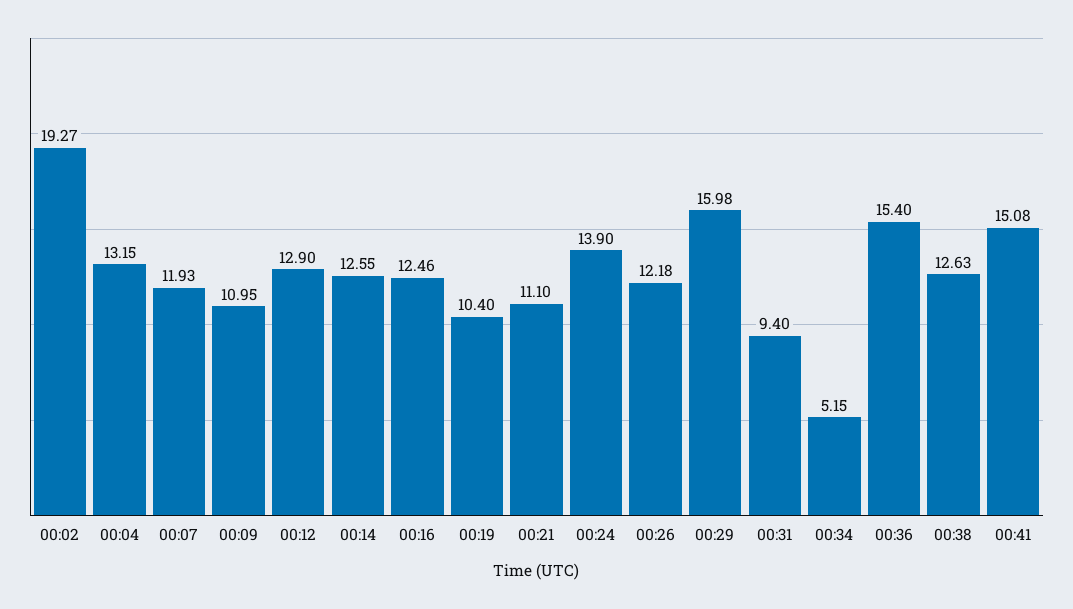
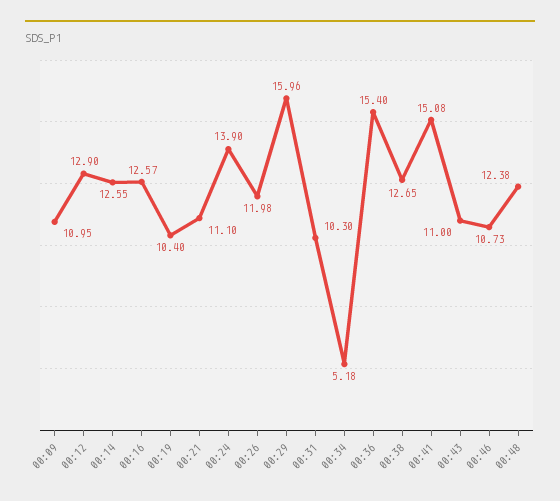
00:02: 19.27 -> none
00:04: 13.15 -> none
00:07: 11.93 -> none
00:16: 12.46 -> 12.57
00:26: 12.18 -> 11.98
00:29: 15.98 -> 15.96
00:31: 9.4 -> 10.3
00:34: 5.15 -> 5.18
00:38: 12.63 -> 12.65
00:43: none -> 11
00:46: none -> 10.73
00:48: none -> 12.38

